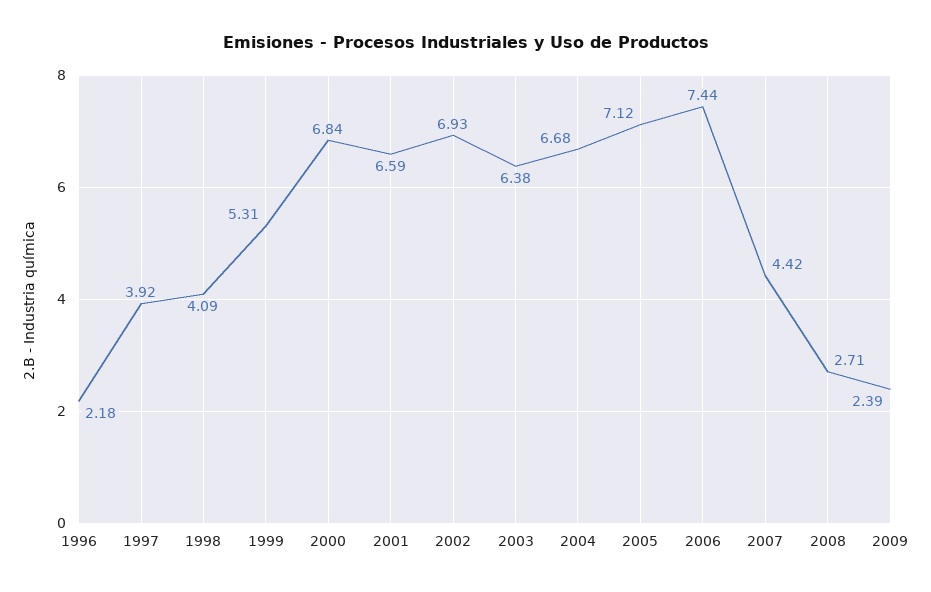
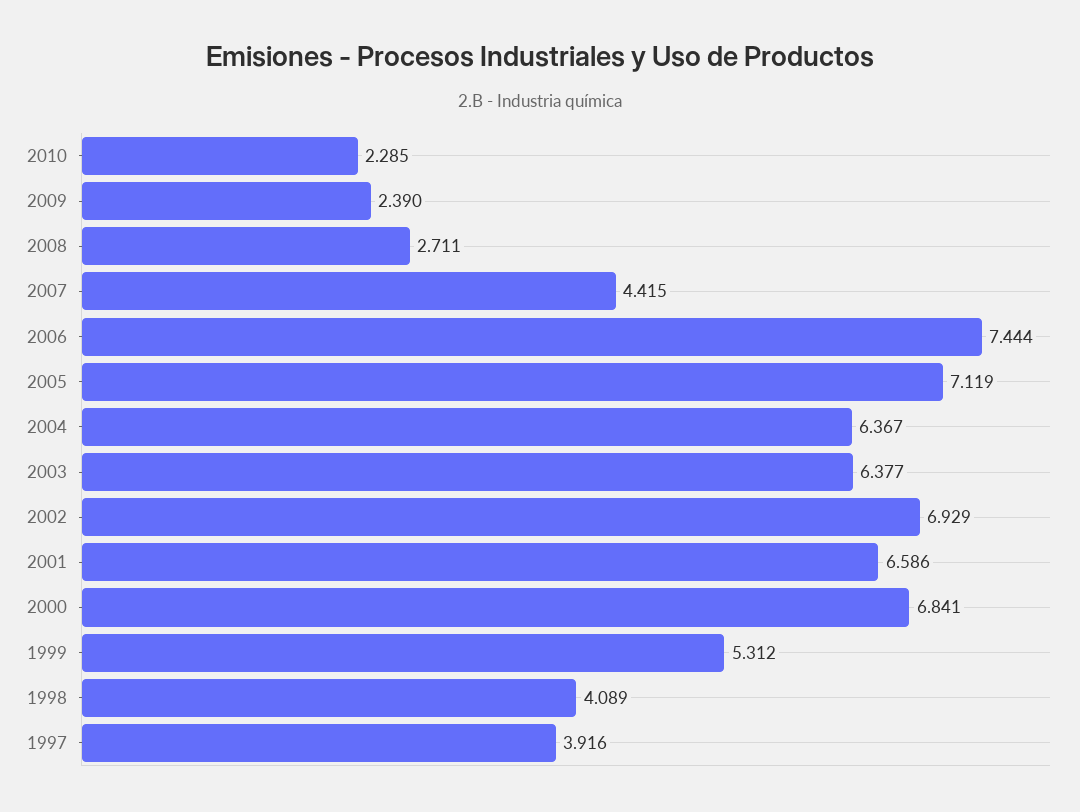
1996: 2.18 -> none
2004: 6.68 -> 6.367
2010: none -> 2.285

